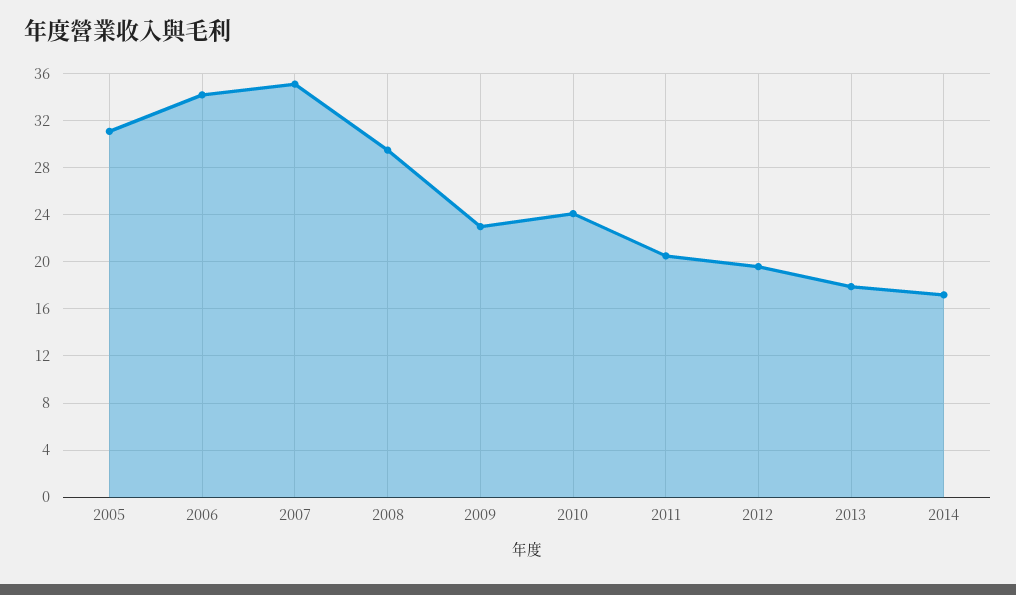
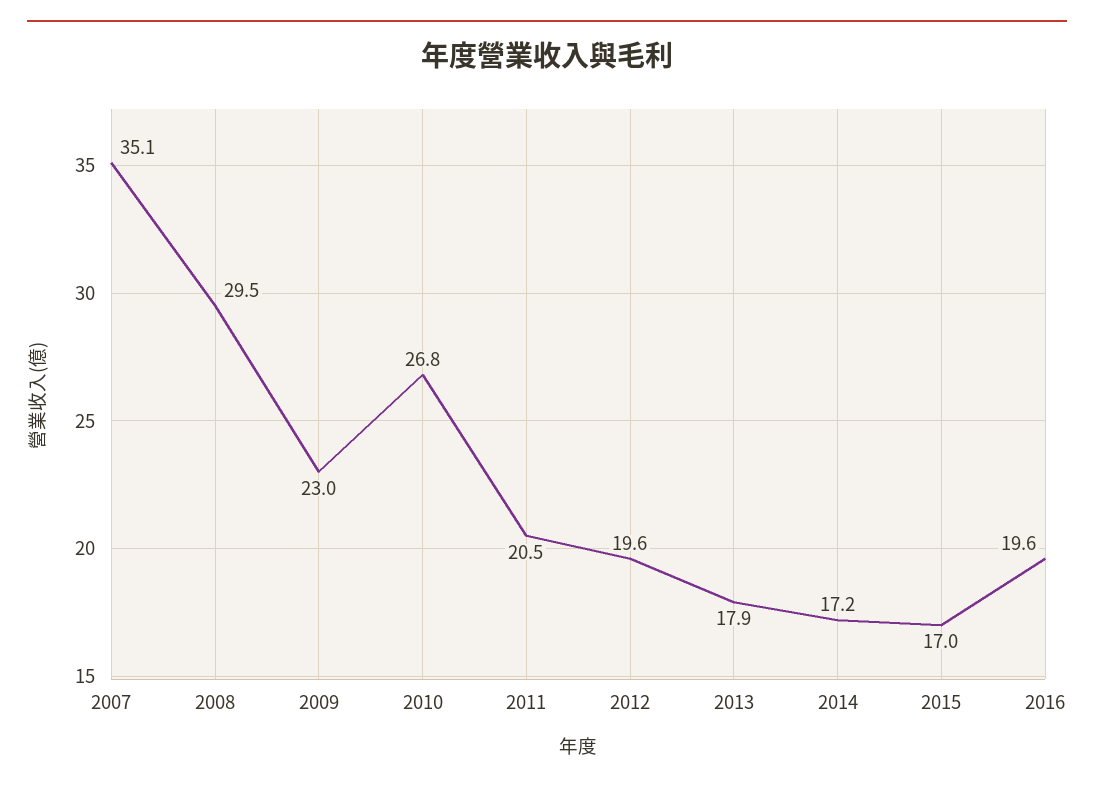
2005: 31 -> none
2006: 34 -> none
2010: 24 -> 26.8
2015: none -> 17
2016: none -> 19.6

